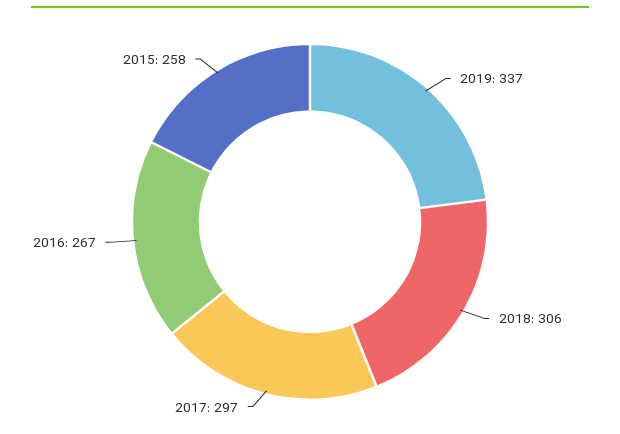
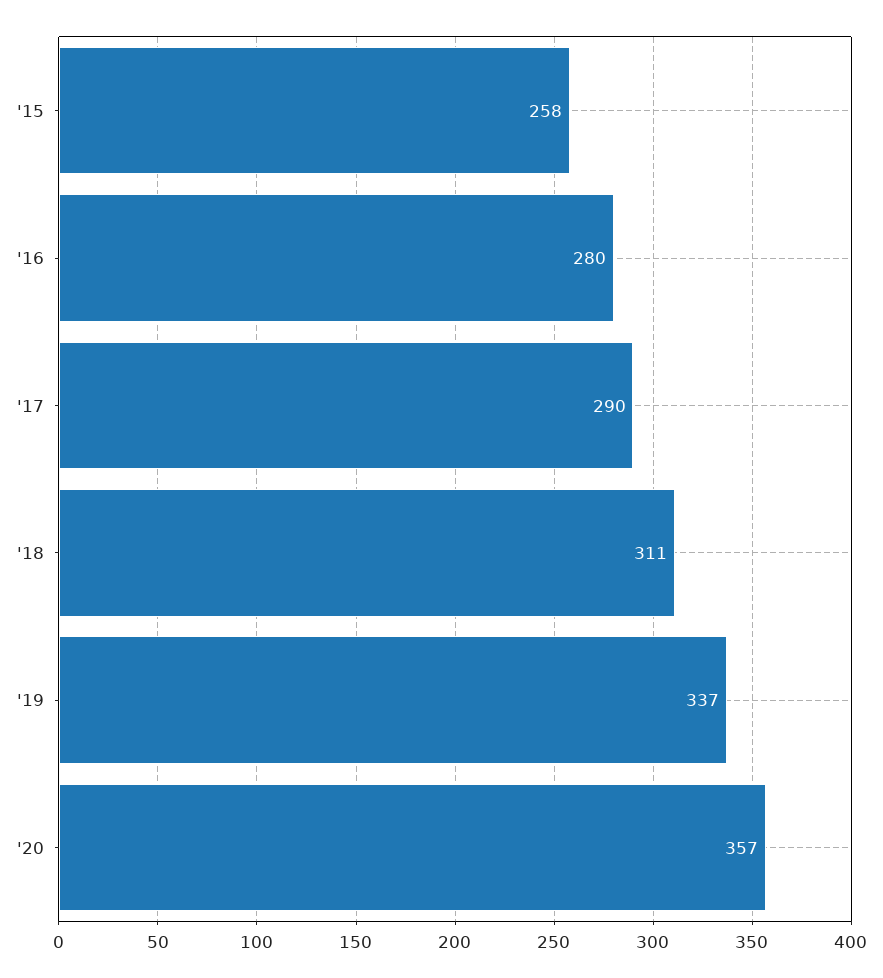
2018: 306 -> 311
2017: 297 -> 290
2016: 267 -> 280
'20: none -> 357

